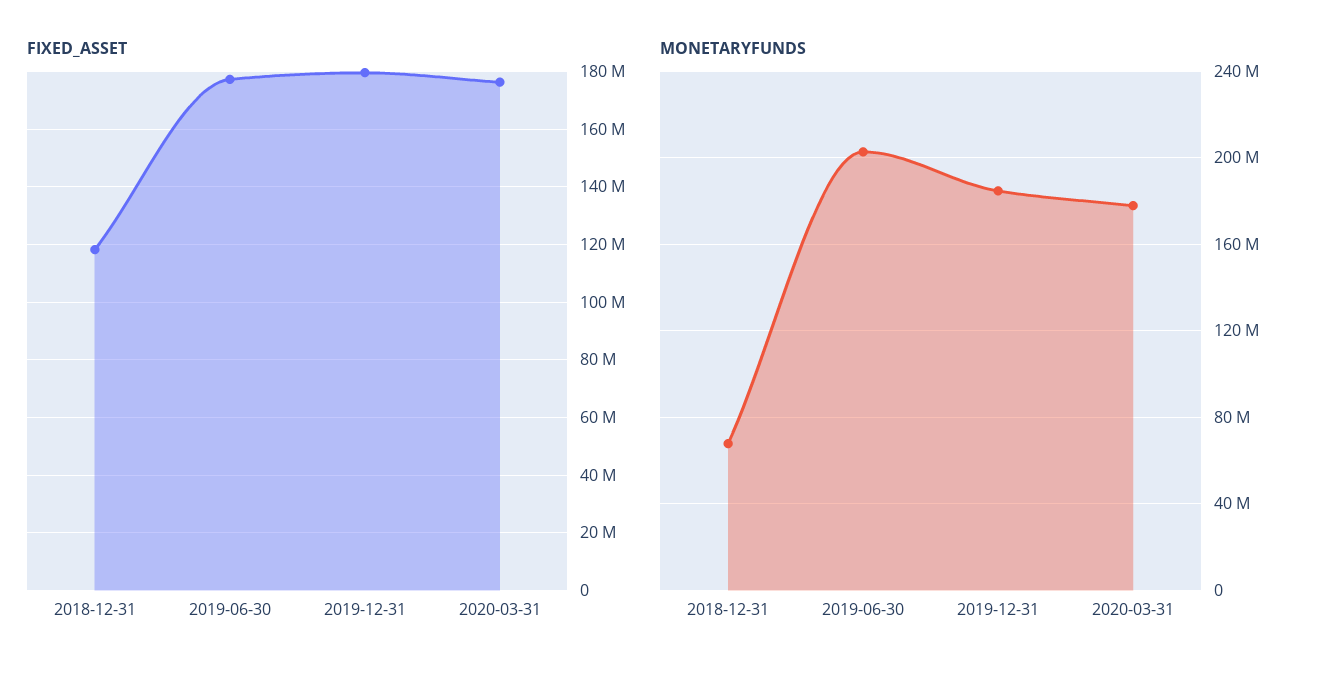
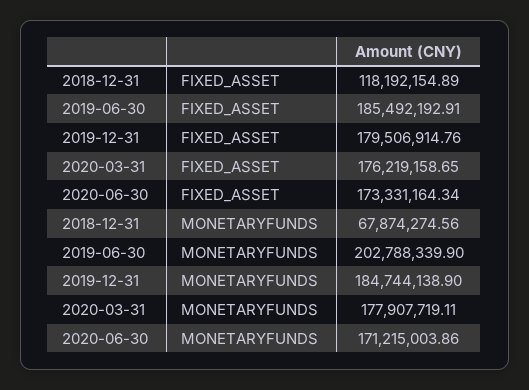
FIXED_ASSET, 2019-06-30: 177500000 -> 185492192.91
FIXED_ASSET, 2020-06-30: none -> 173331164.34
MONETARYFUNDS, 2020-06-30: none -> 171215003.86

